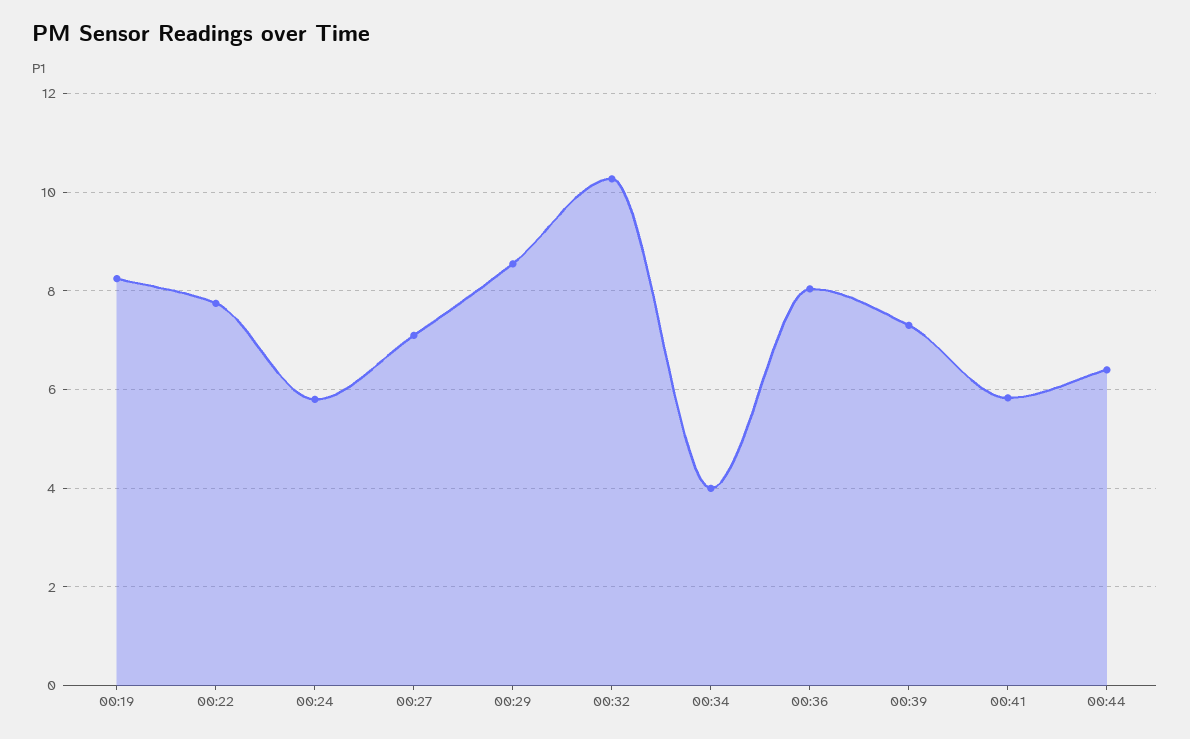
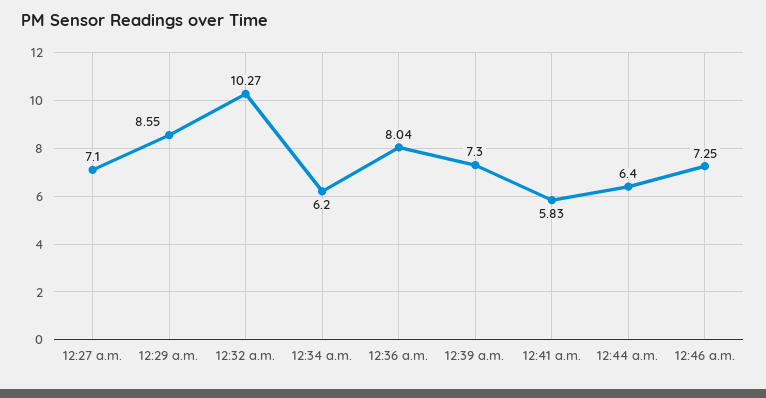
00:19: 8.2 -> none
00:22: 7.8 -> none
00:24: 5.8 -> none
00:34: 4 -> 6.2
12:46 a.m.: none -> 7.25

